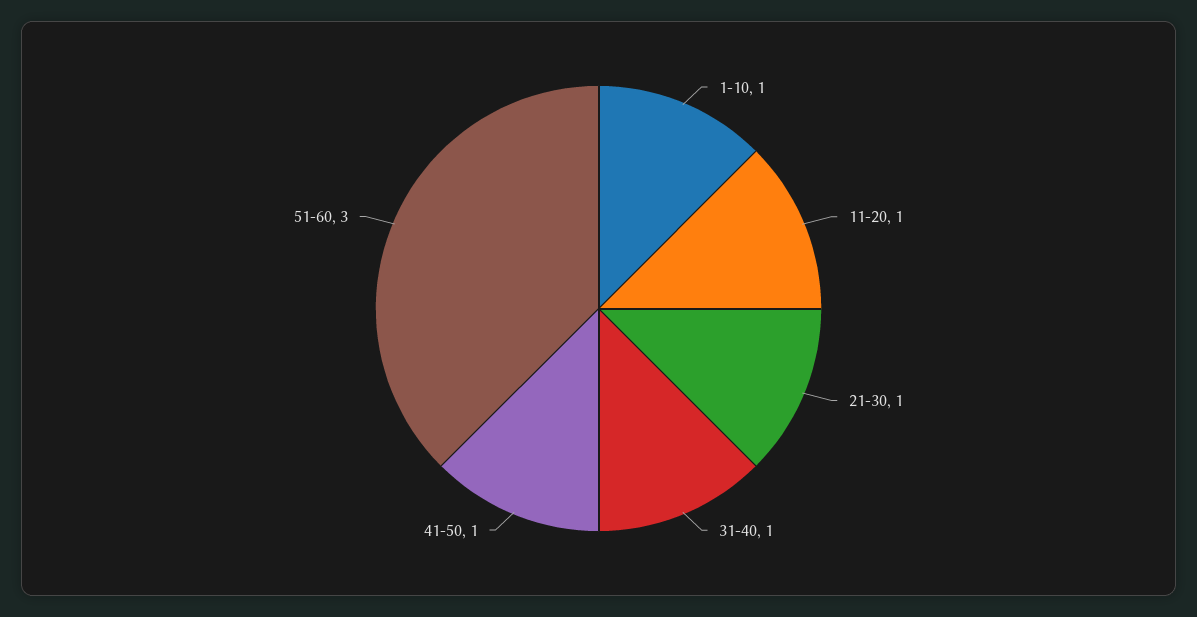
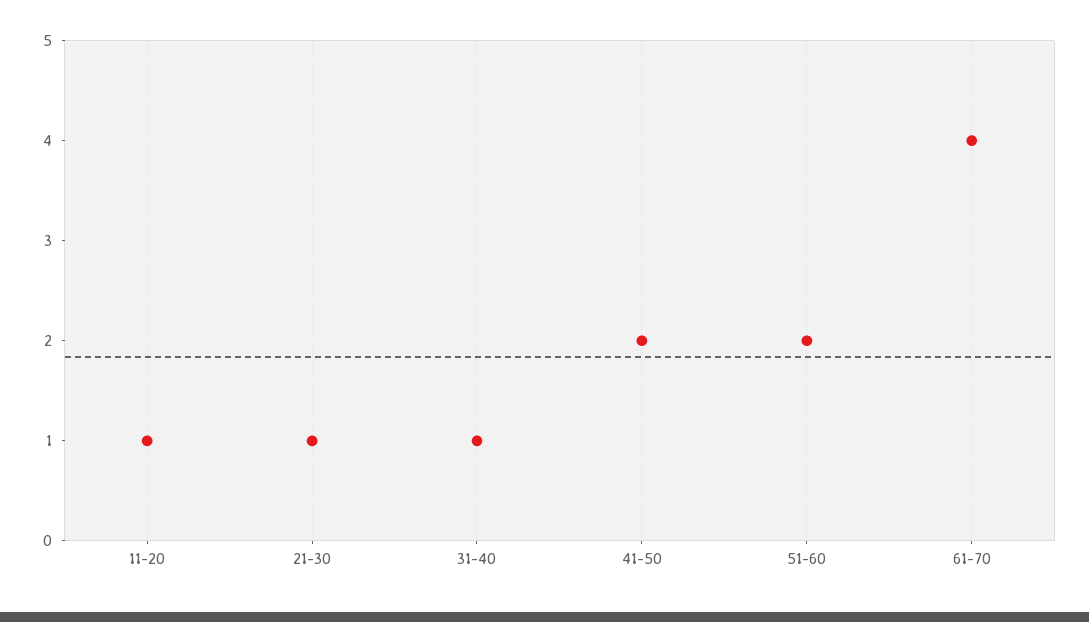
1-10: 1 -> none
41-50: 1 -> 2
51-60: 3 -> 2
61-70: none -> 4

